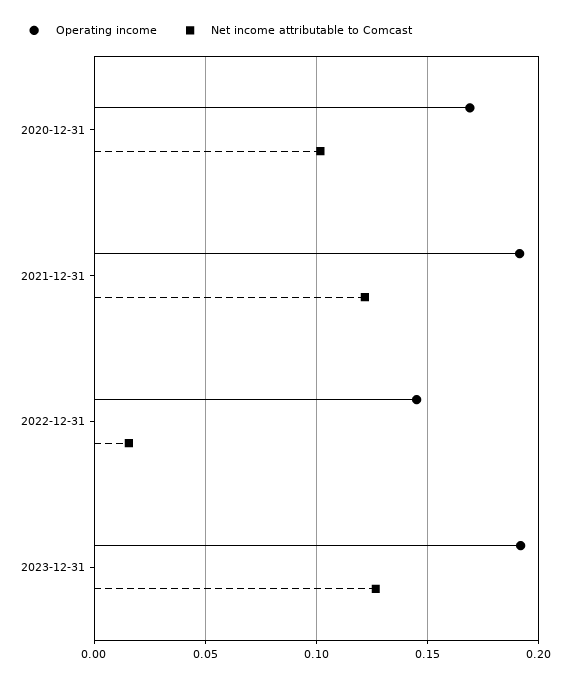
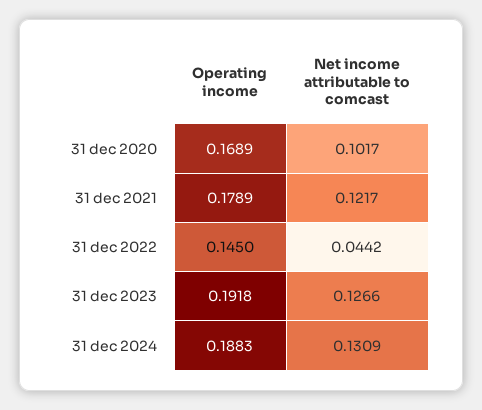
Operating income, 2021-12-31: 0.19 -> 0.1789
Net income attributable to Comcast, 2022-12-31: 0.015 -> 0.0442
Operating income, 31 dec 2024: none -> 0.1883
Net income attributable to Comcast, 31 dec 2024: none -> 0.1309

